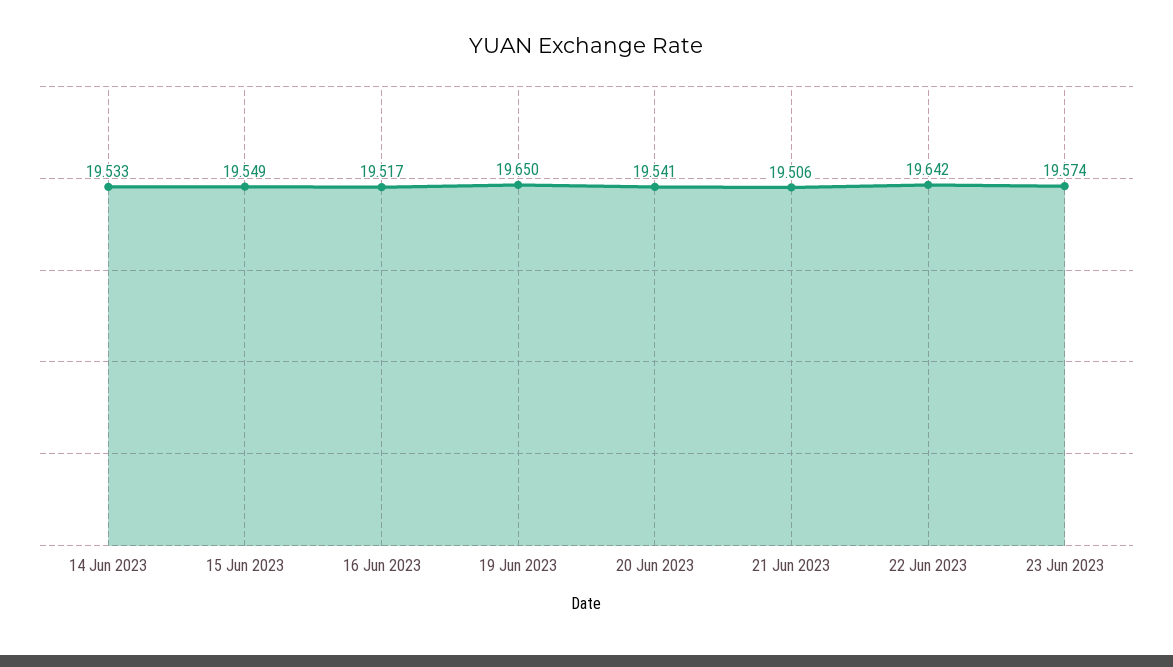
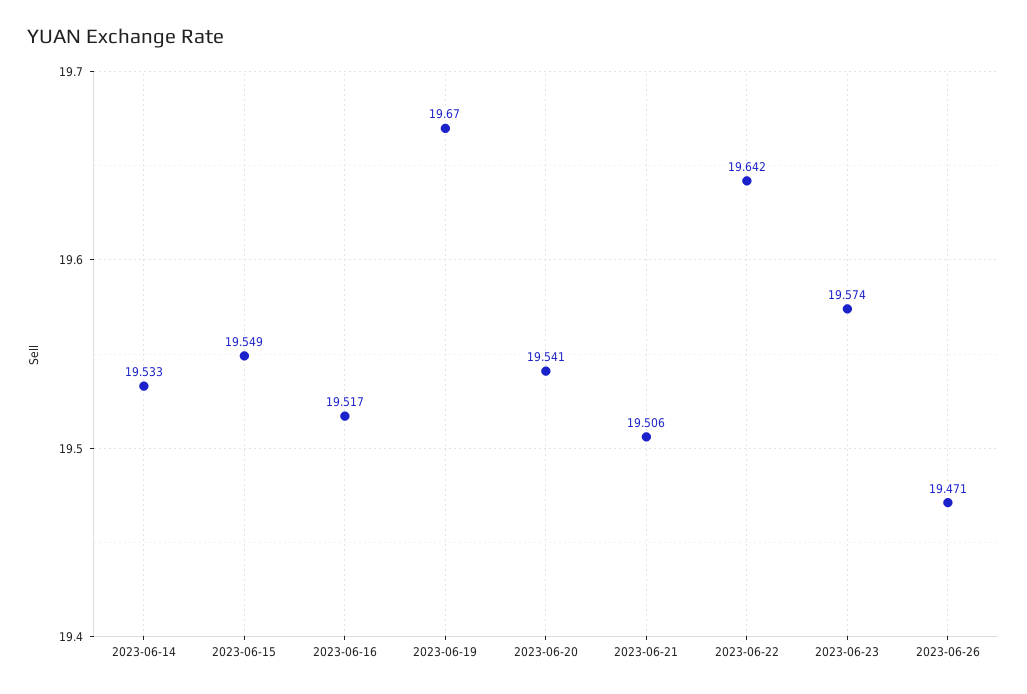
19 Jun 2023: 19.65 -> 19.67
2023-06-26: none -> 19.471

